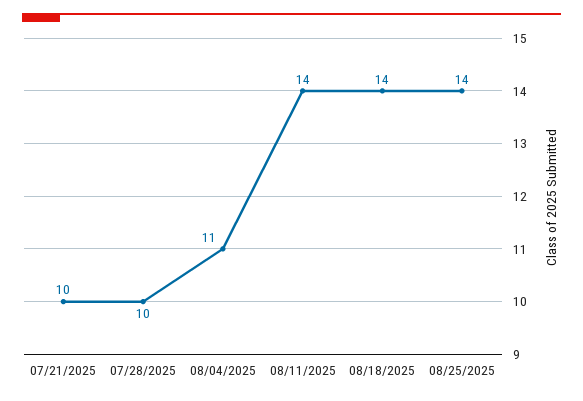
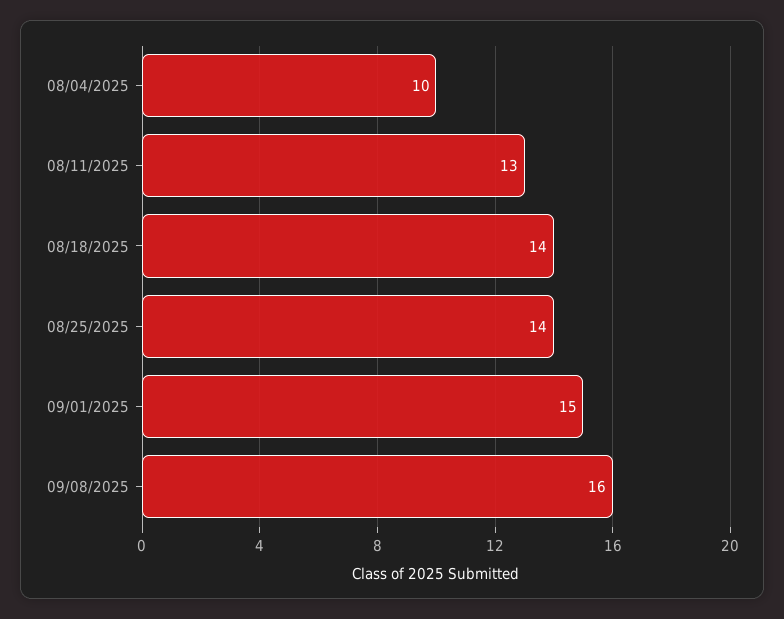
07/21/2025: 10 -> none
07/28/2025: 10 -> none
08/04/2025: 11 -> 10
08/11/2025: 14 -> 13
09/01/2025: none -> 15
09/08/2025: none -> 16

